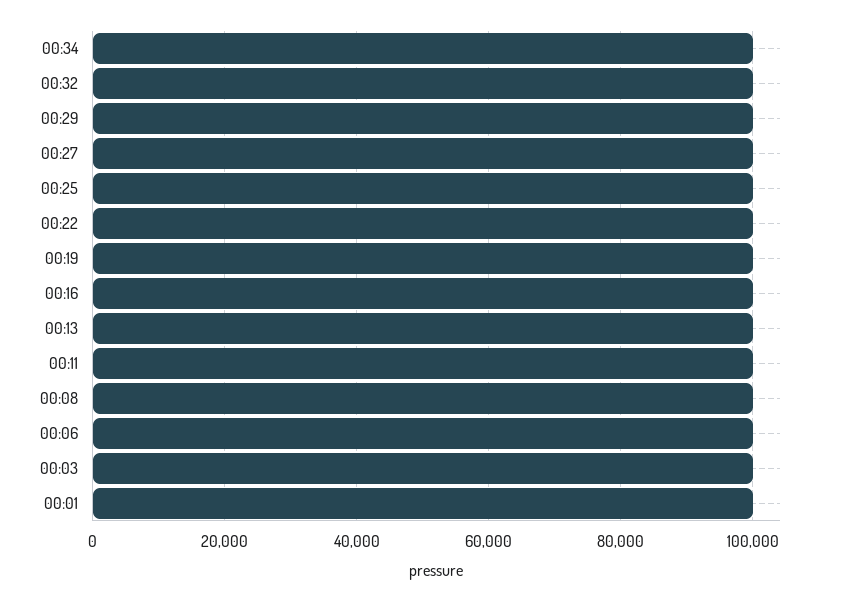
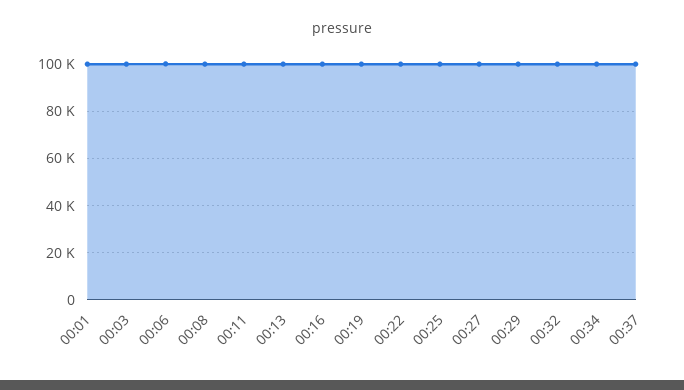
00:37: none -> 100000

